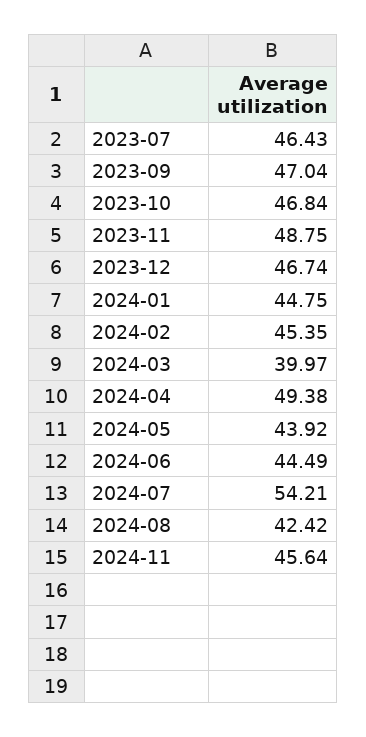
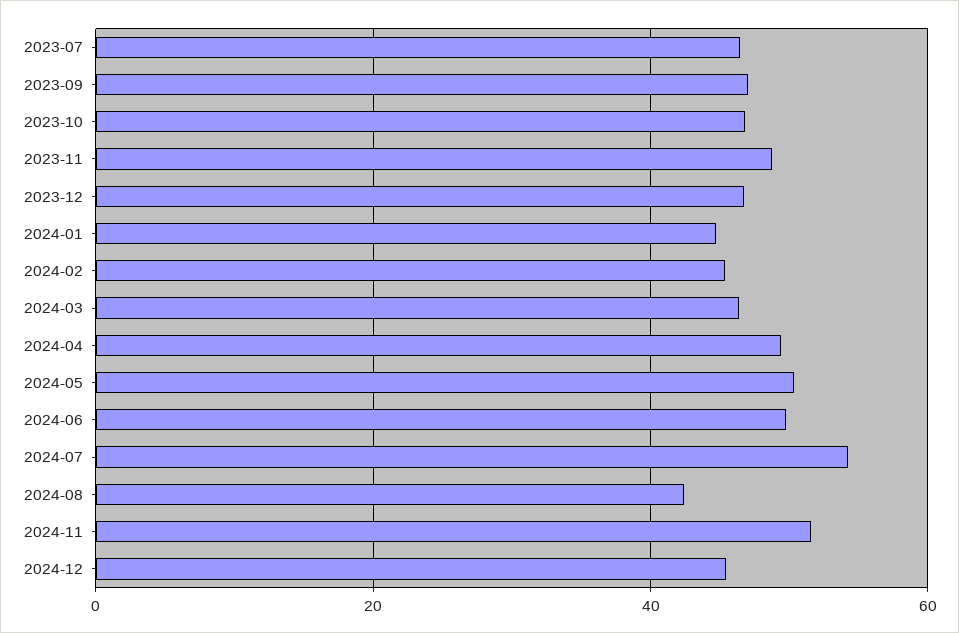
2024-03: 39.97 -> 46
2024-05: 43.92 -> 50
2024-06: 44.49 -> 50
2024-11: 45.64 -> 52
2024-12: none -> 46

